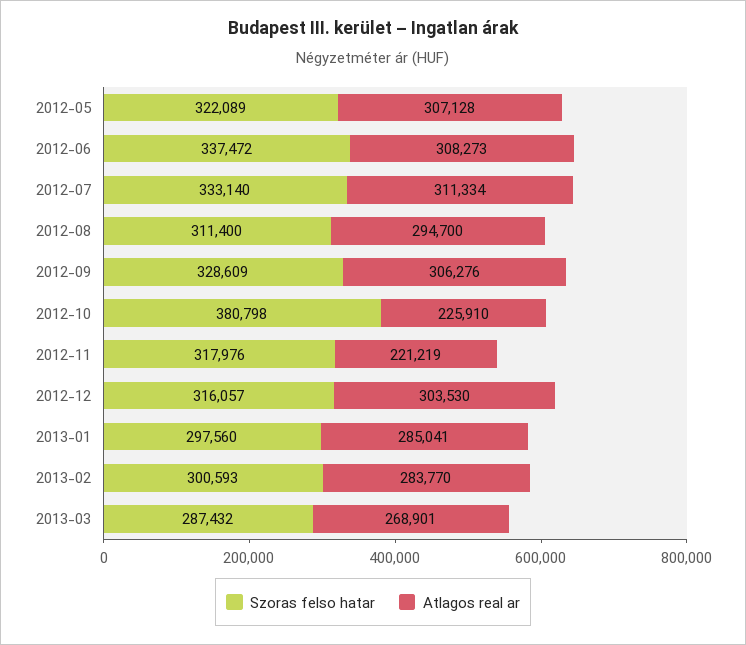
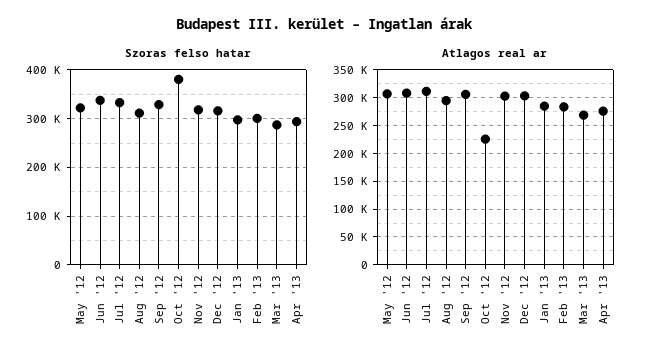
Atlagos real ar, 2012-11: 221219 -> 300000
Szoras felso hatar, Apr '13: none -> 300000
Atlagos real ar, Apr '13: none -> 275000

